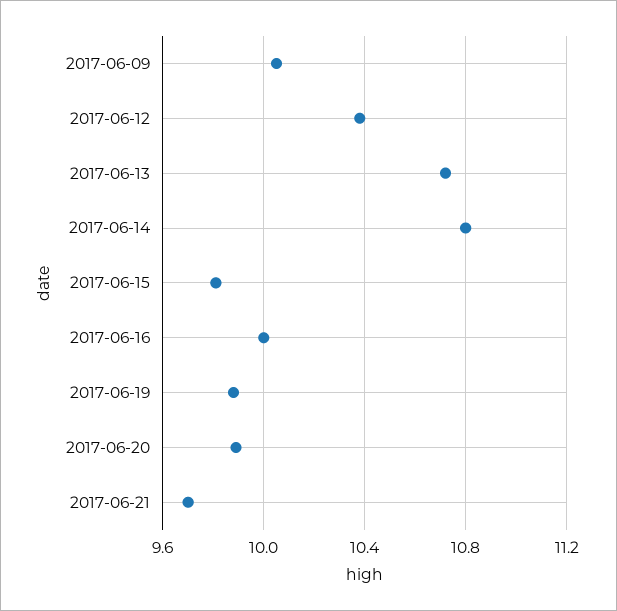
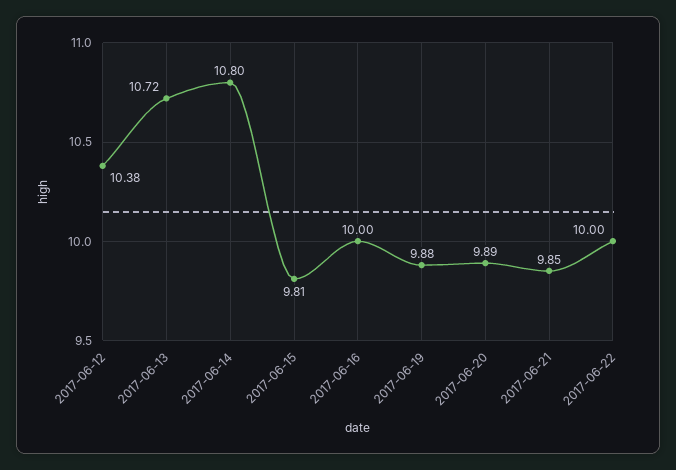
2017-06-09: 10.05 -> none
2017-06-21: 9.7 -> 9.85
2017-06-22: none -> 10

